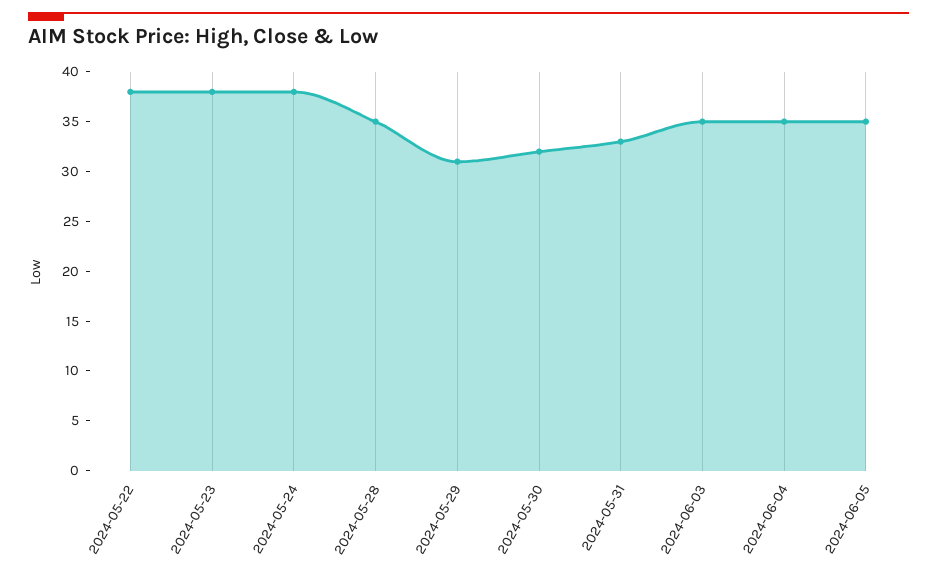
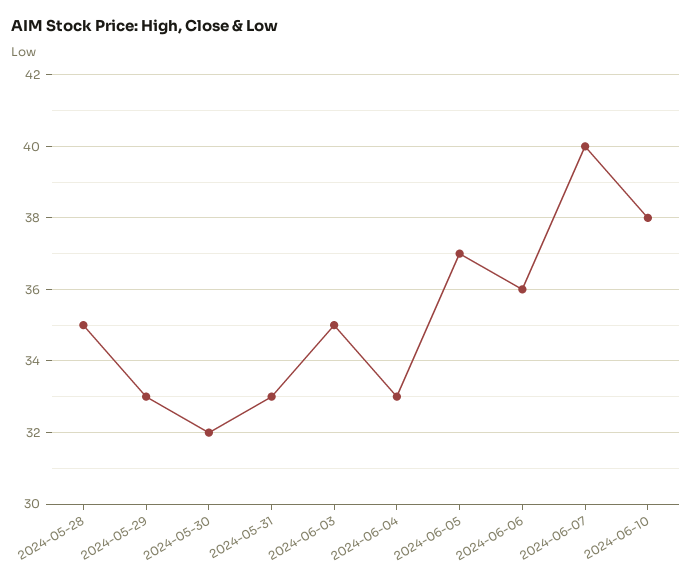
2024-05-22: 38 -> none
2024-05-23: 38 -> none
2024-05-24: 38 -> none
2024-05-29: 31 -> 33
2024-06-04: 35 -> 33
2024-06-05: 35 -> 37
2024-06-06: none -> 36
2024-06-07: none -> 40
2024-06-10: none -> 38

